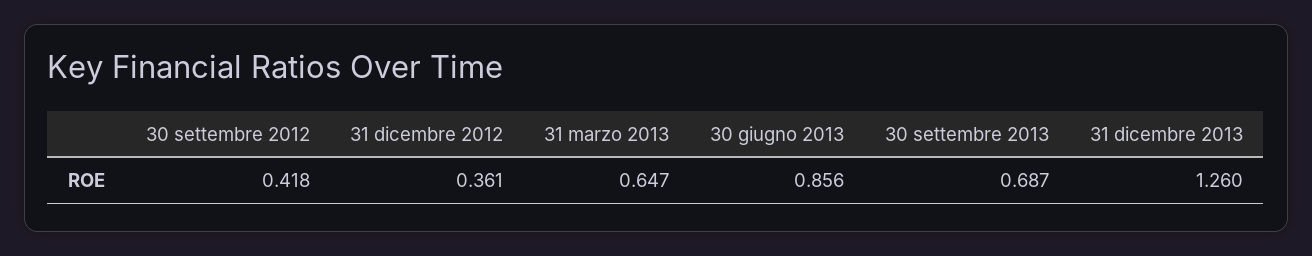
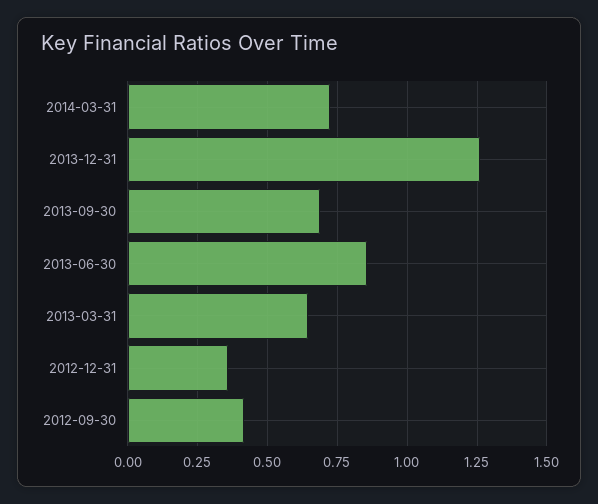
2014-03-31: none -> 0.725

